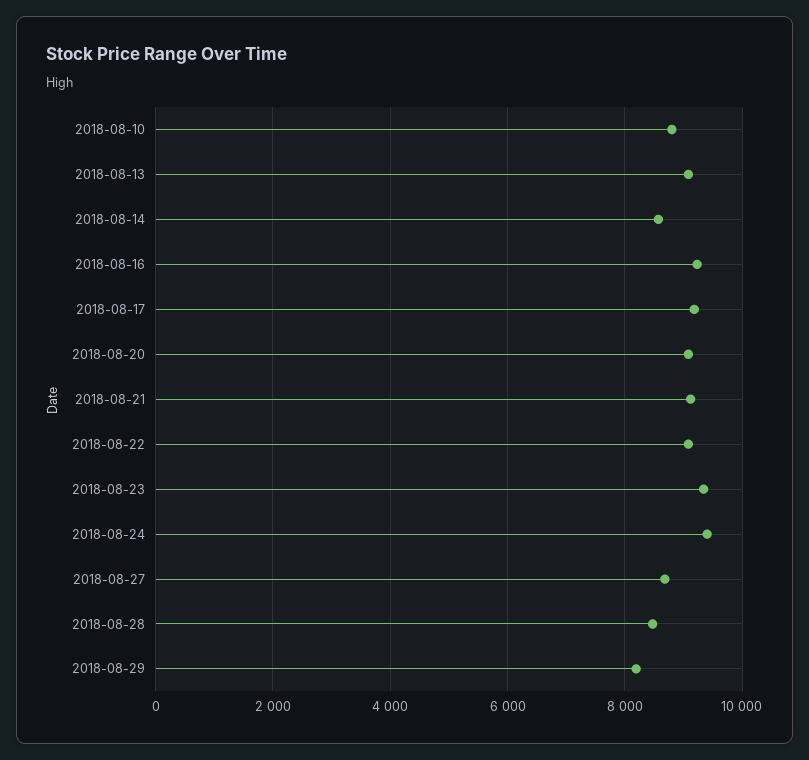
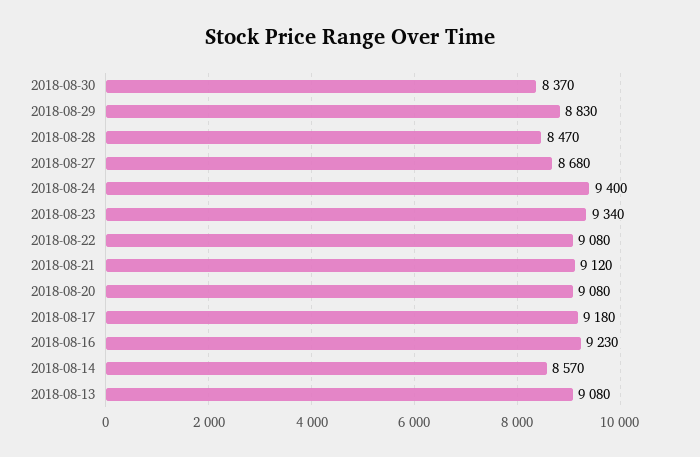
2018-08-10: 8800 -> none
2018-08-29: 8200 -> 8830
2018-08-30: none -> 8370

